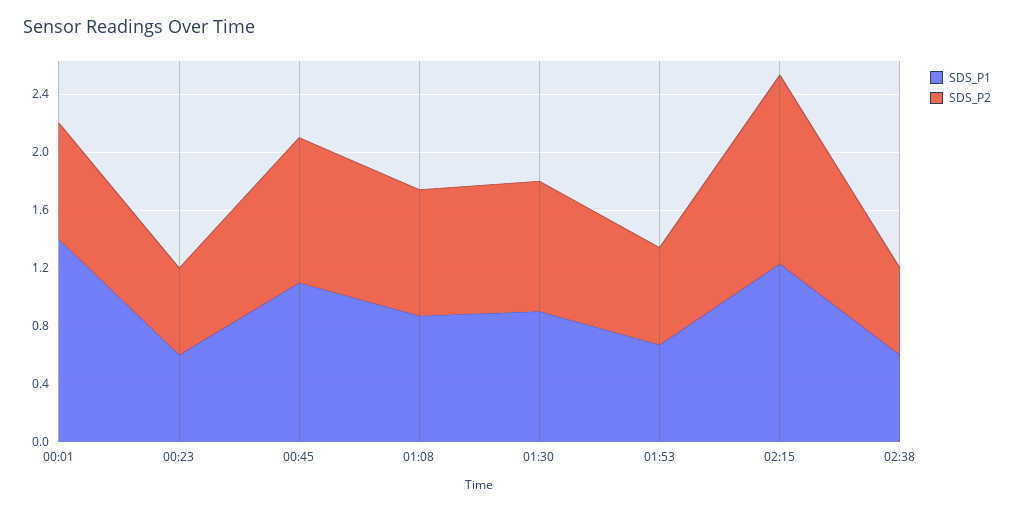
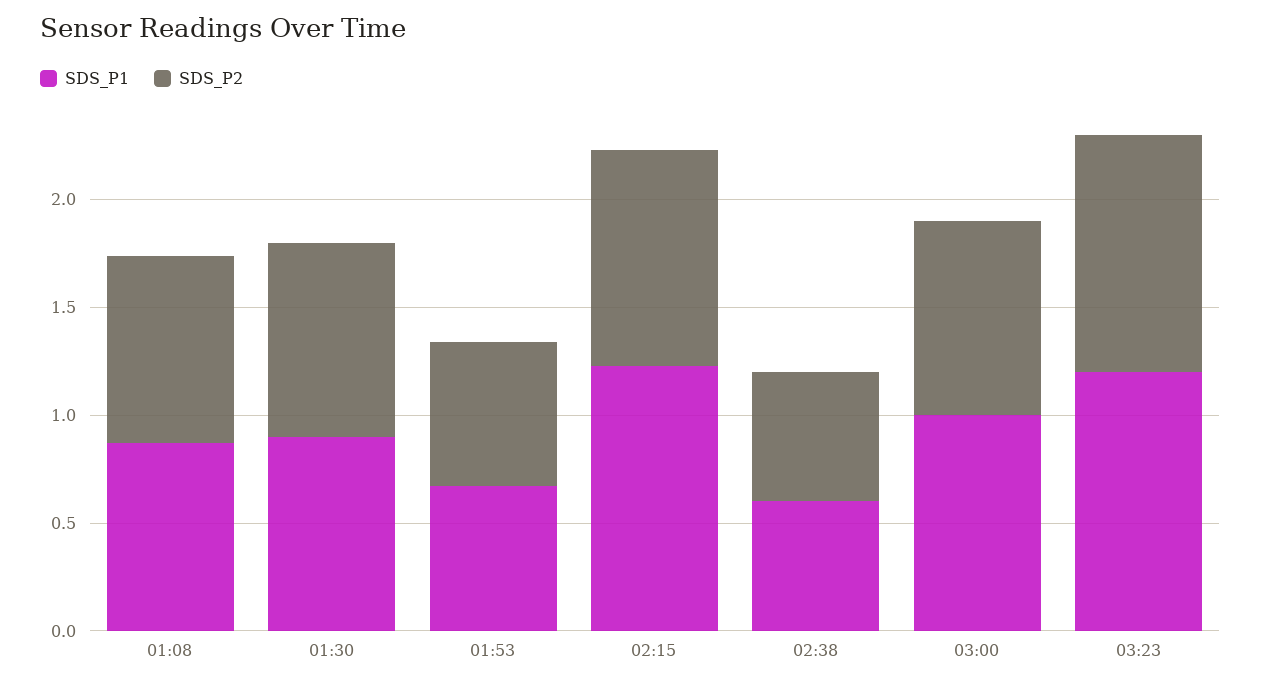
SDS_P1, 00:01: 1.4 -> none
SDS_P2, 00:01: 0.8 -> none
SDS_P1, 00:23: 0.6 -> none
SDS_P2, 00:23: 0.6 -> none
SDS_P1, 00:45: 1.1 -> none
SDS_P2, 00:45: 1 -> none
SDS_P2, 02:15: 1.3 -> 1
SDS_P1, 03:00: none -> 1
SDS_P2, 03:00: none -> 0.9
SDS_P1, 03:23: none -> 1.2
SDS_P2, 03:23: none -> 1.1

